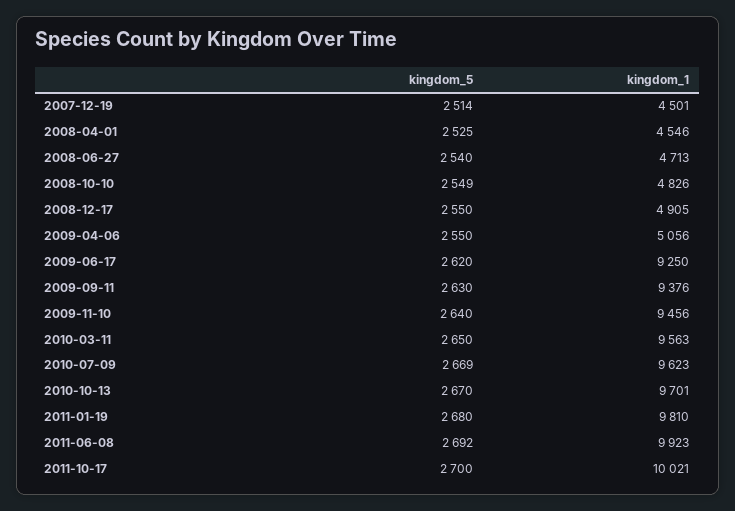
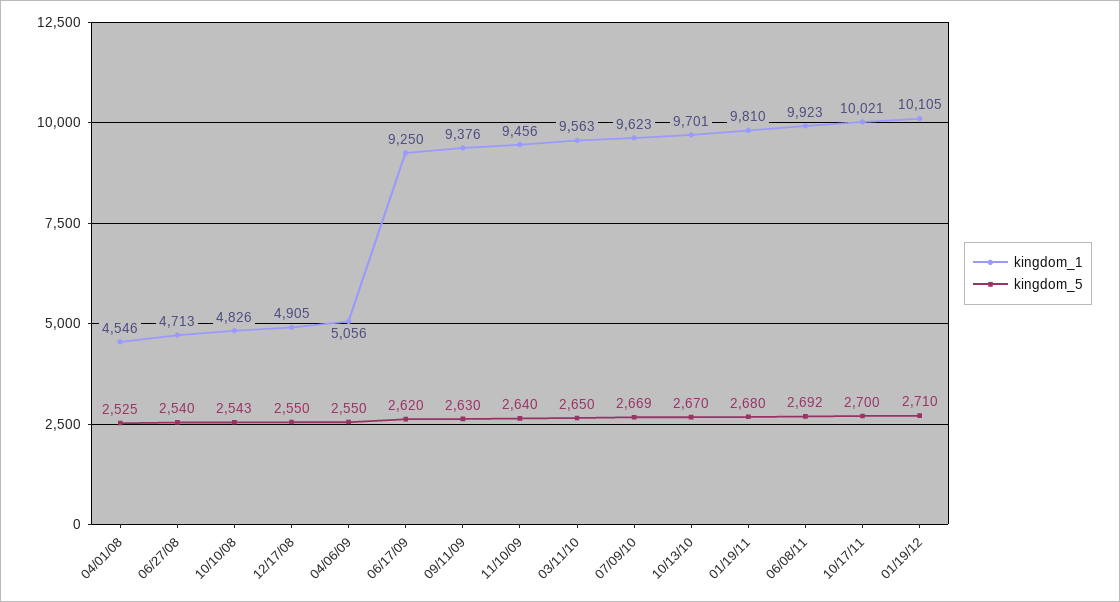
kingdom_5, 2007-12-19: 2514 -> none
kingdom_1, 2007-12-19: 4501 -> none
kingdom_5, 2008-10-10: 2549 -> 2543
kingdom_1, 01/19/12: none -> 10105
kingdom_5, 01/19/12: none -> 2710

